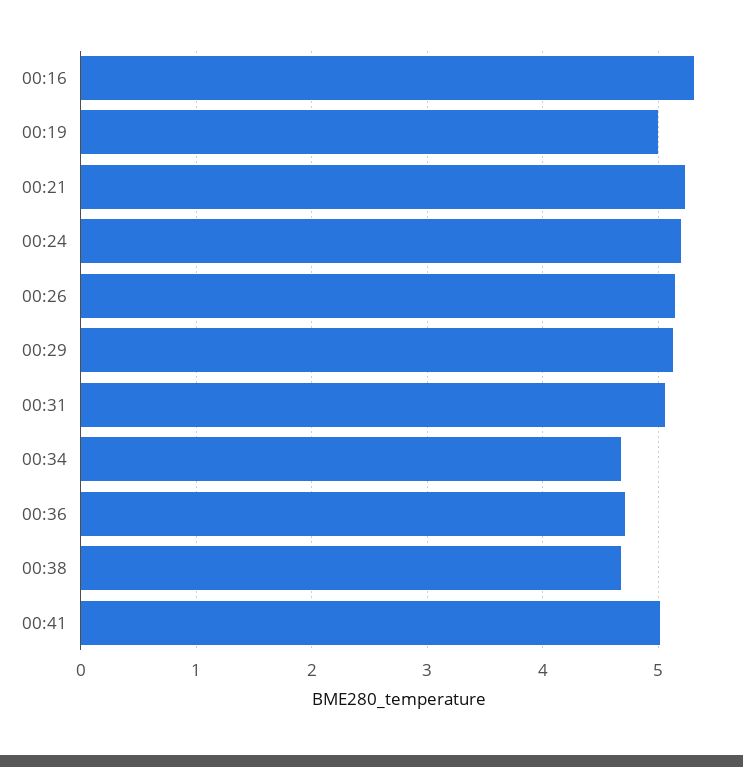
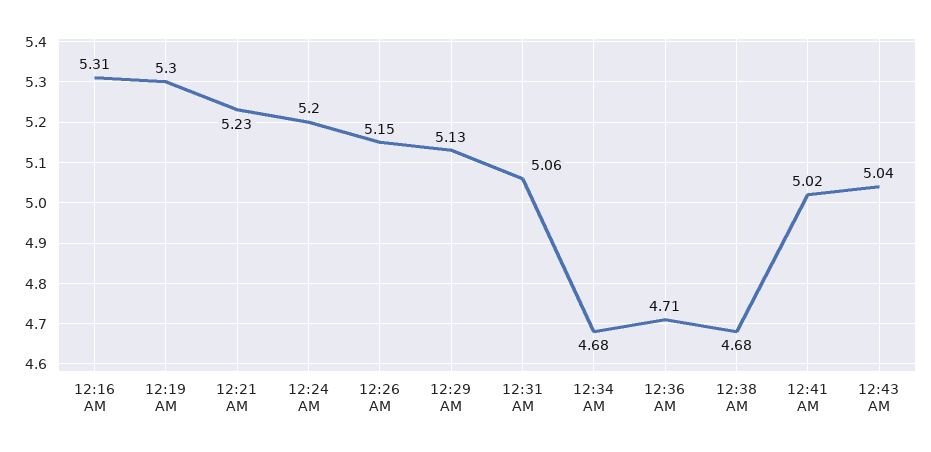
00:19: 5 -> 5.3
12:43 AM: none -> 5.04

